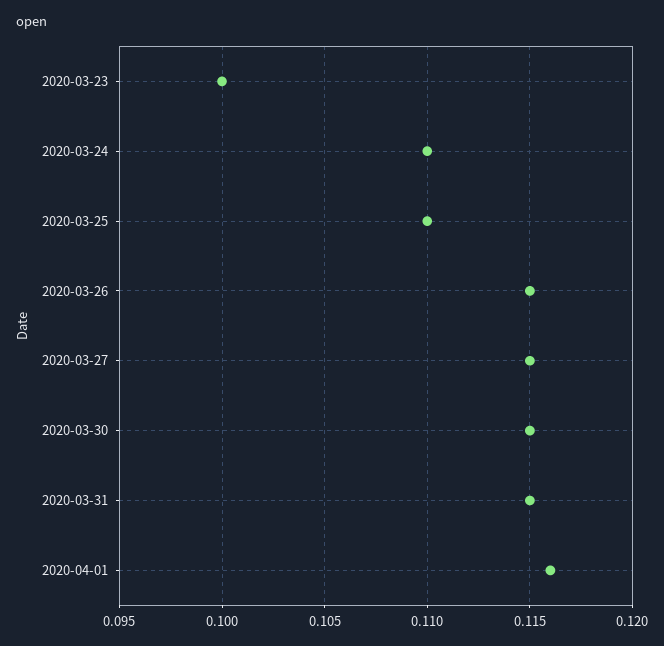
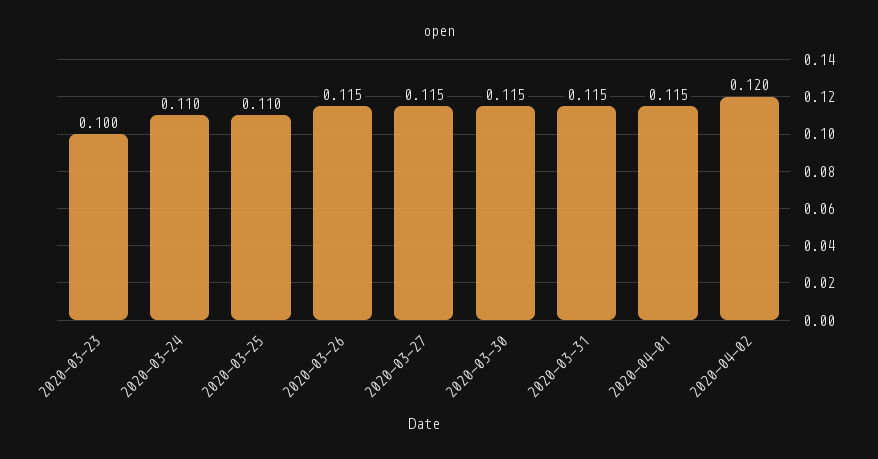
2020-04-01: 0.116 -> 0.115
2020-04-02: none -> 0.12

